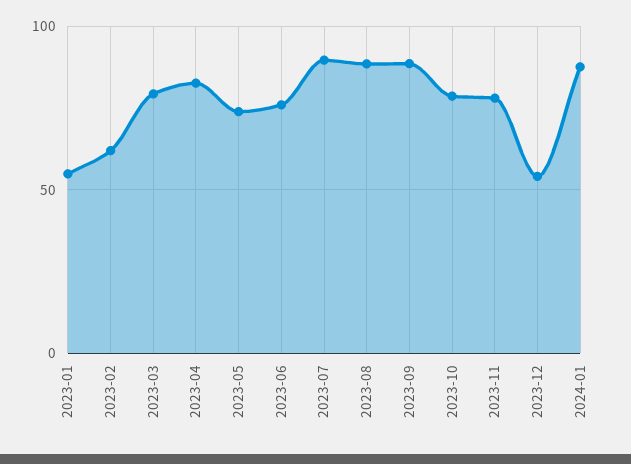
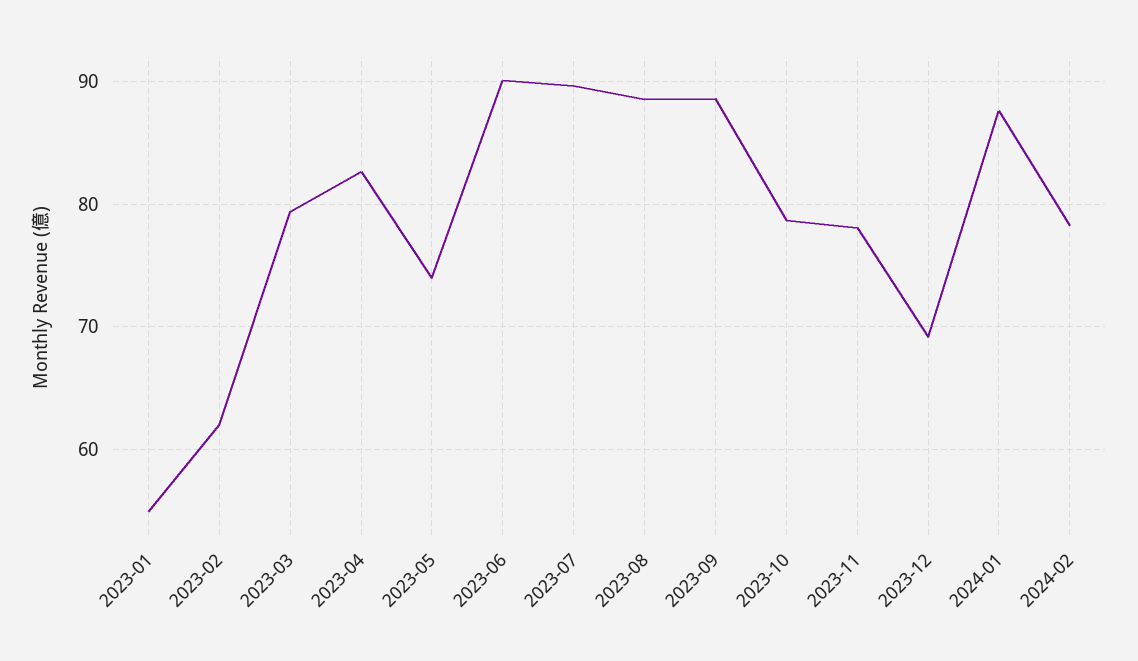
2023-06: 75 -> 90
2023-12: 55 -> 69
2024-02: none -> 78

